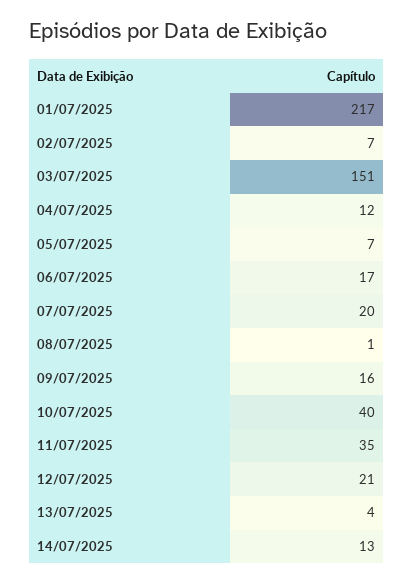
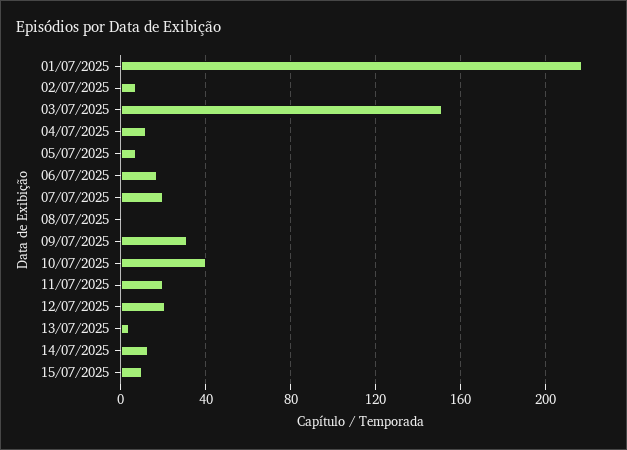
09/07/2025: 16 -> 30
11/07/2025: 35 -> 20
15/07/2025: none -> 10

